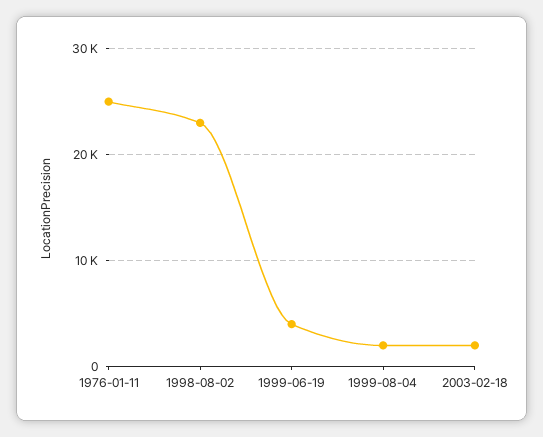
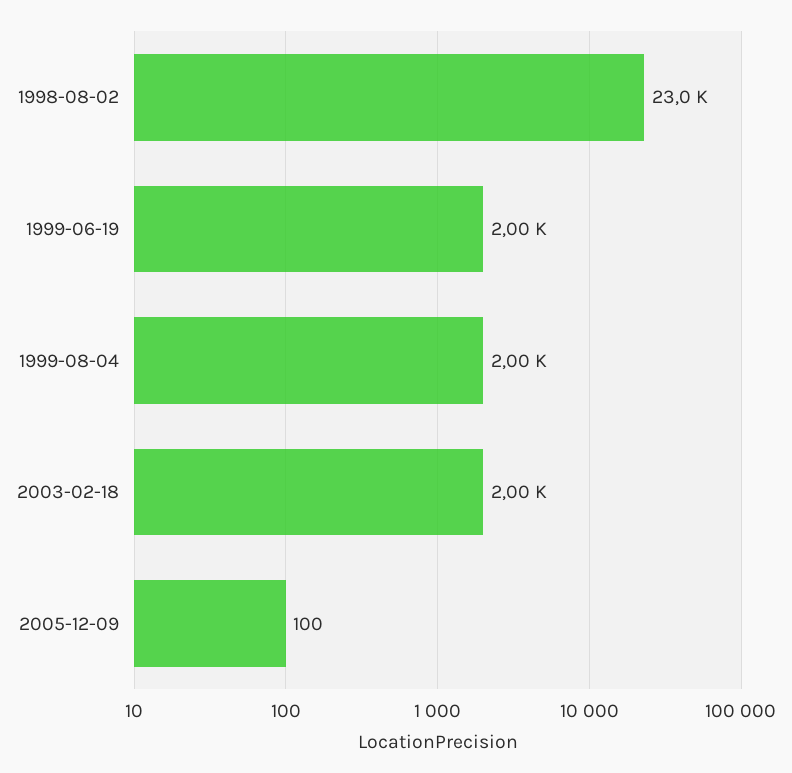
1976-01-11: 25000 -> none
1999-06-19: 4000 -> 2000
2005-12-09: none -> 100

